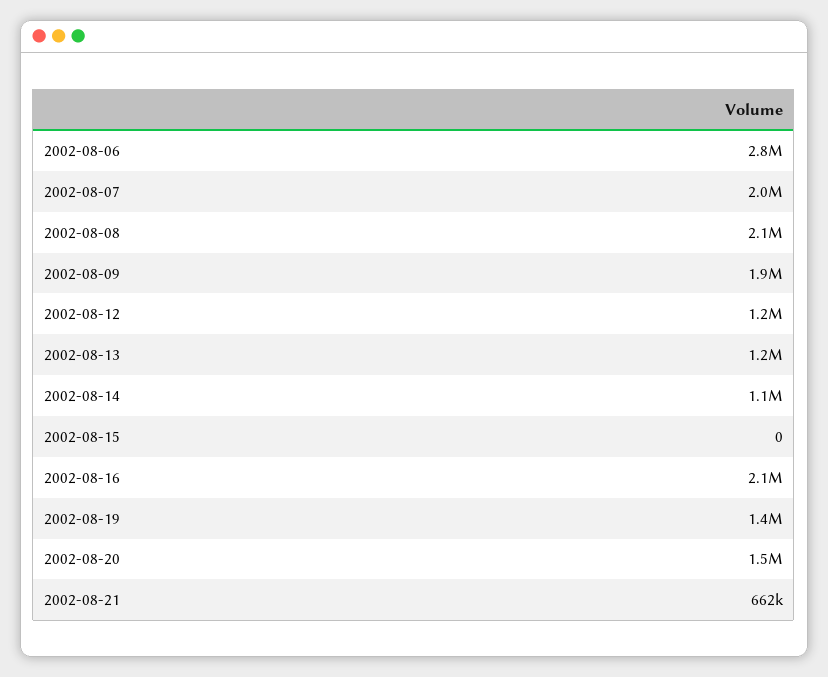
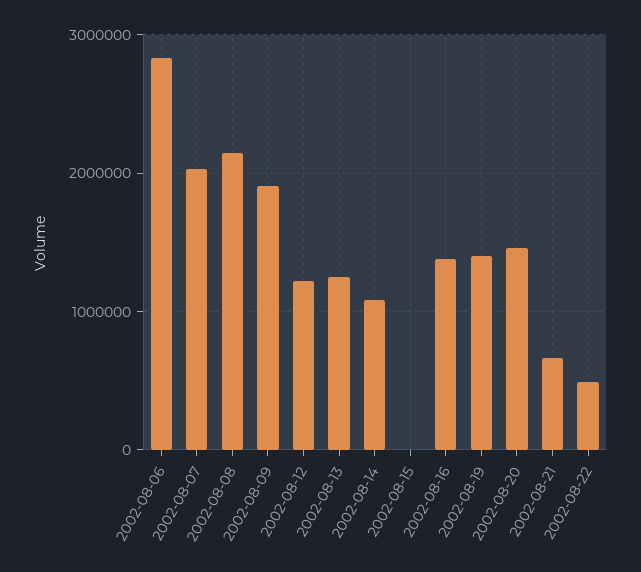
2002-08-16: 2100000 -> 1400000
2002-08-22: none -> 500000

